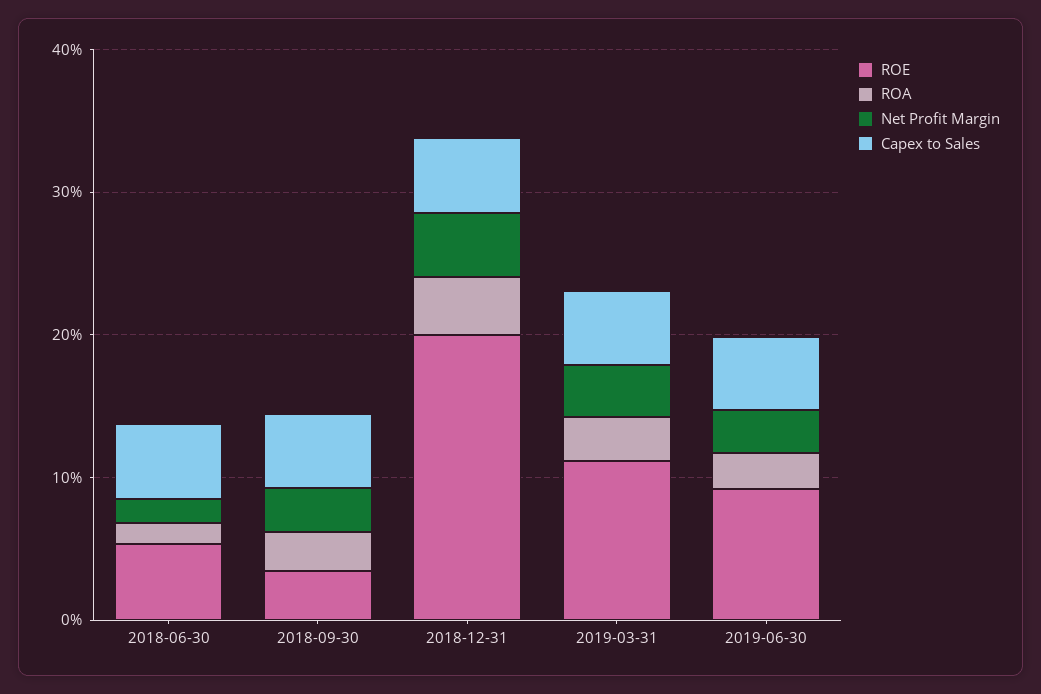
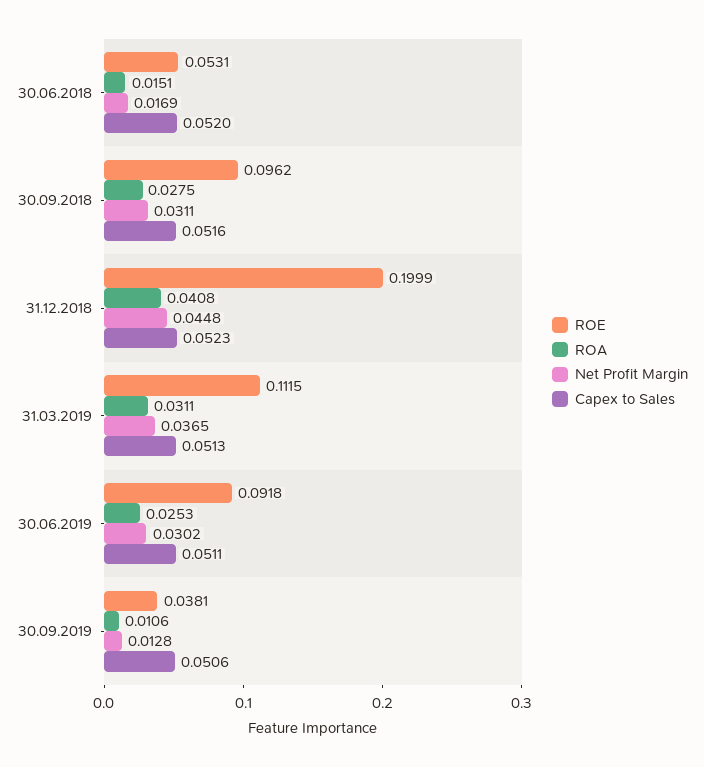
ROE, 2018-09-30: 0.04 -> 0.0962
ROE, 30.09.2019: none -> 0.0381
ROA, 30.09.2019: none -> 0.0106
Net Profit Margin, 30.09.2019: none -> 0.0128
Capex to Sales, 30.09.2019: none -> 0.0506

